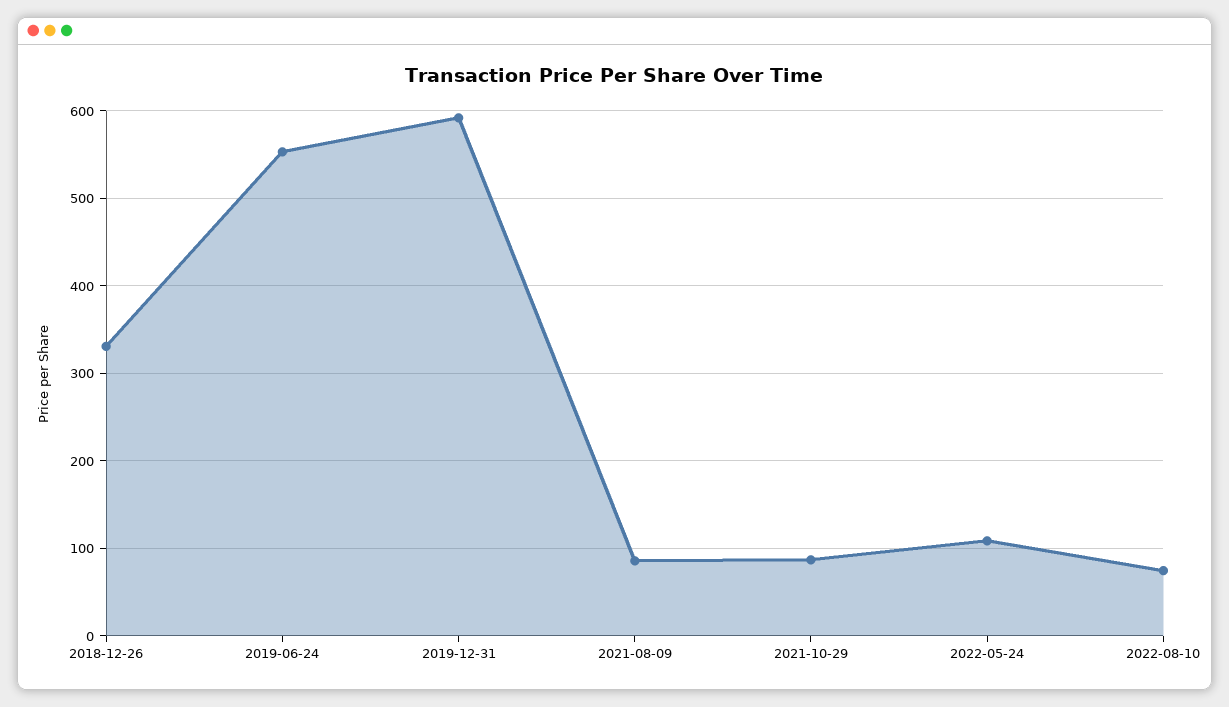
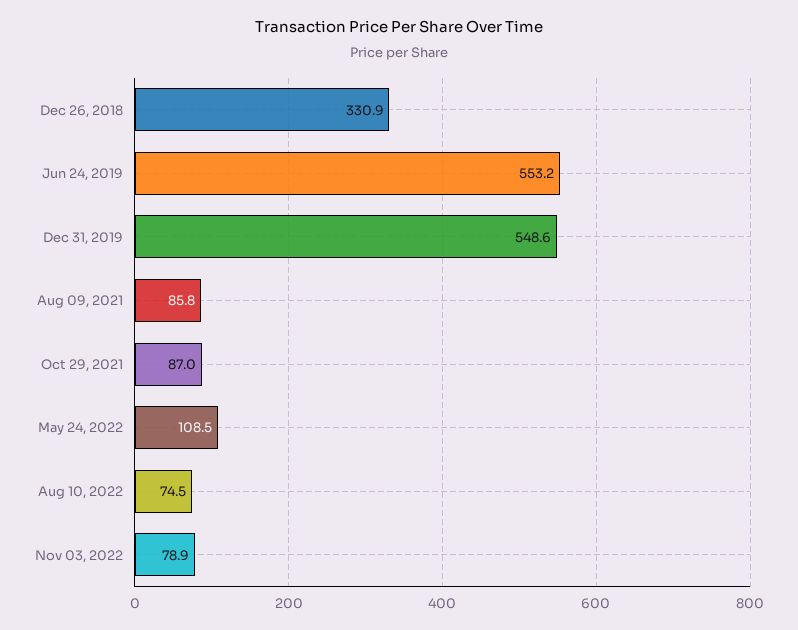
2019-12-31: 590 -> 548.6
Nov 03, 2022: none -> 78.9

